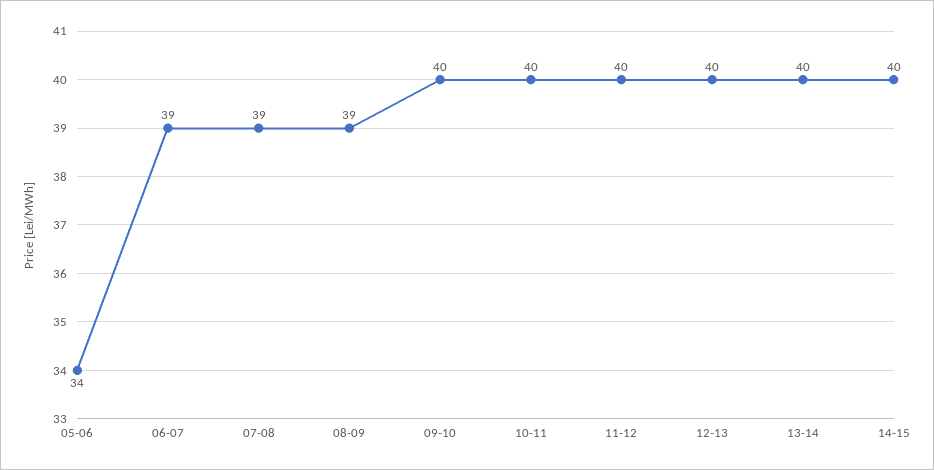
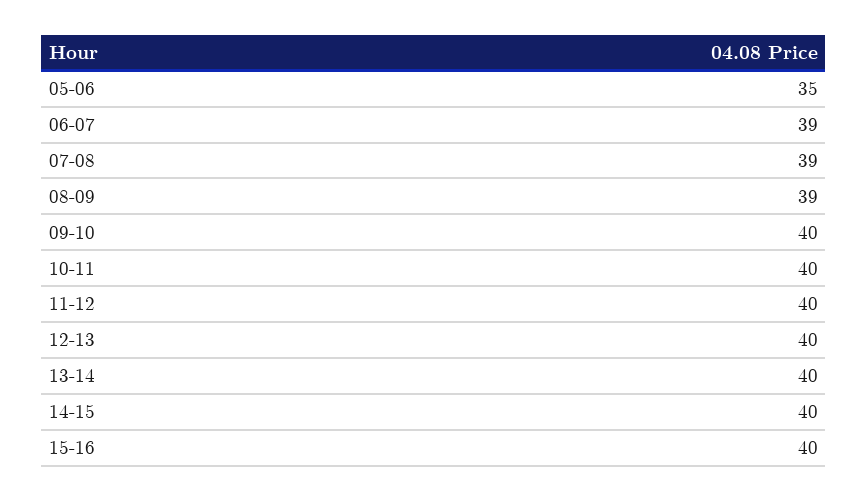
05-06: 34 -> 35
15-16: none -> 40

